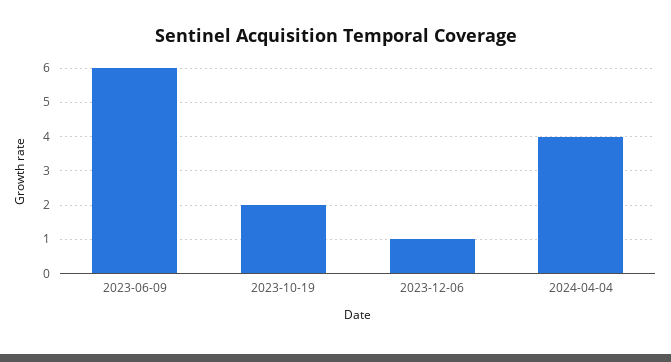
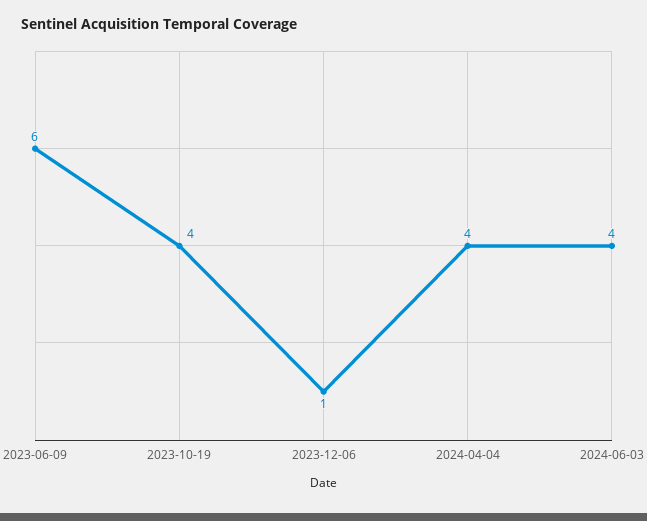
2023-10-19: 2 -> 4
2024-06-03: none -> 4

